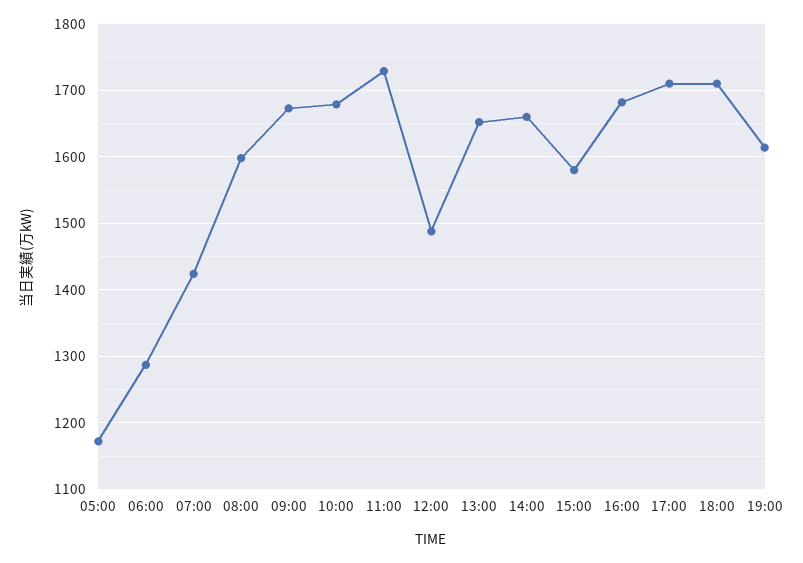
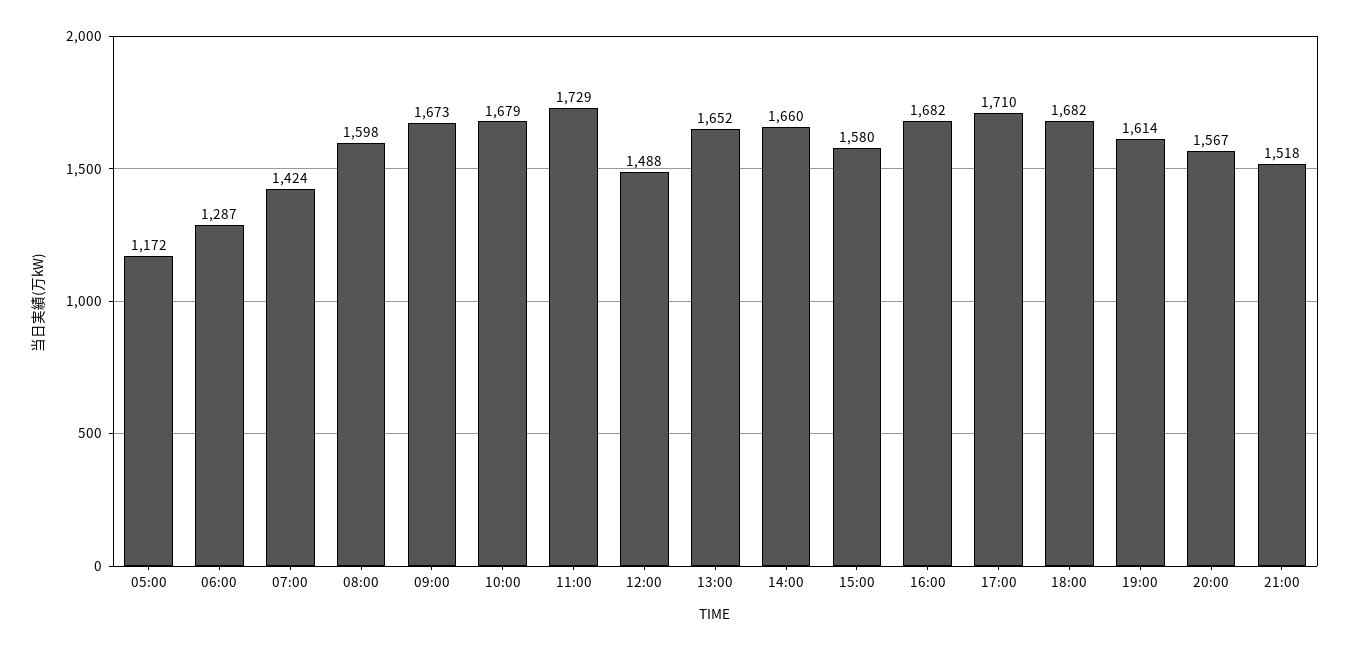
18:00: 1710 -> 1682
20:00: none -> 1567
21:00: none -> 1518

